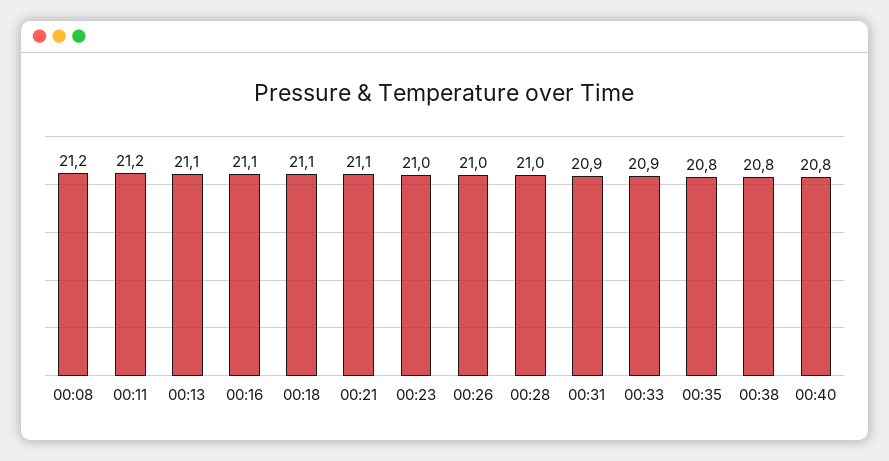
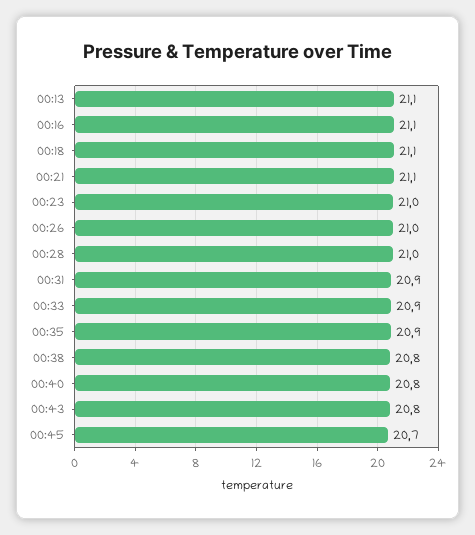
00:08: 21.2 -> none
00:11: 21.2 -> none
00:35: 20.8 -> 20.9
00:43: none -> 20.8
00:45: none -> 20.7

